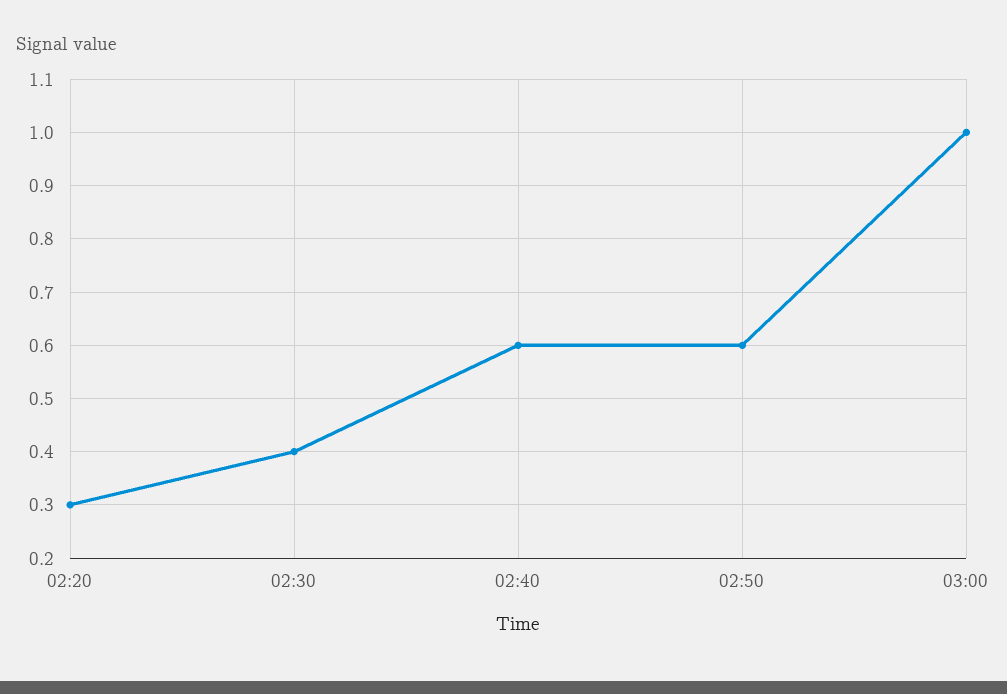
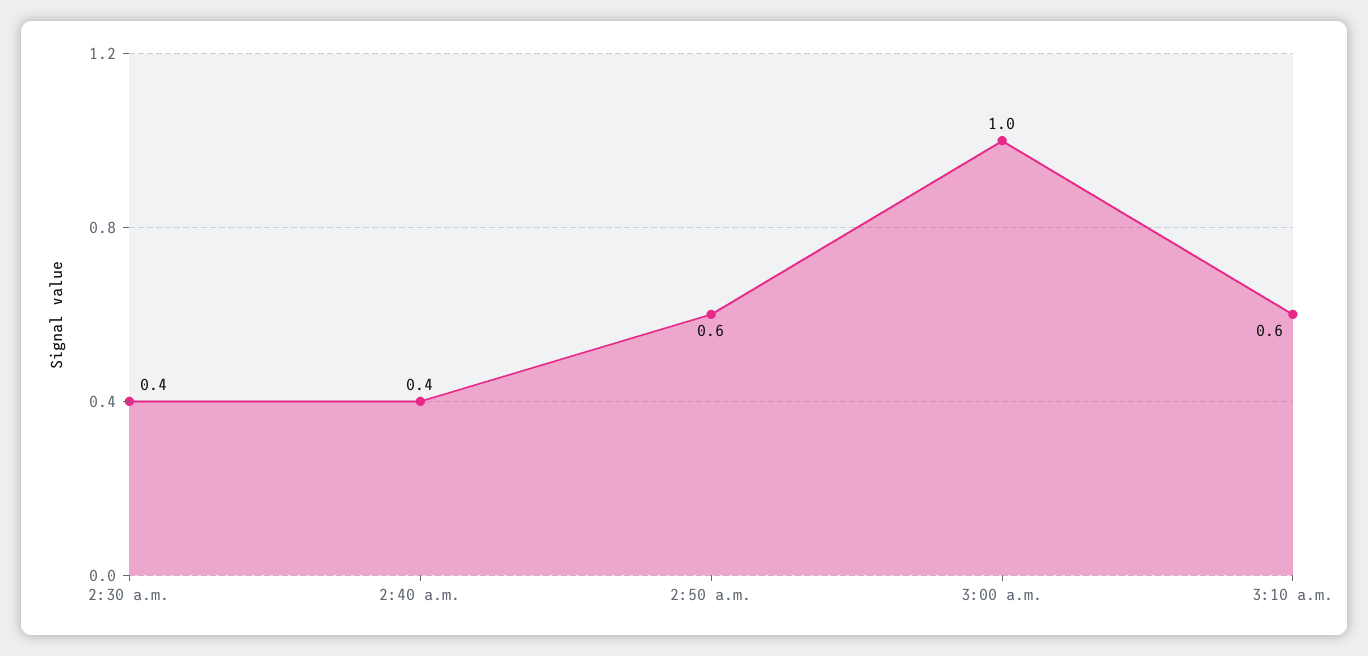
02:20: 0.3 -> none
02:40: 0.6 -> 0.4
3:10 a.m.: none -> 0.6

